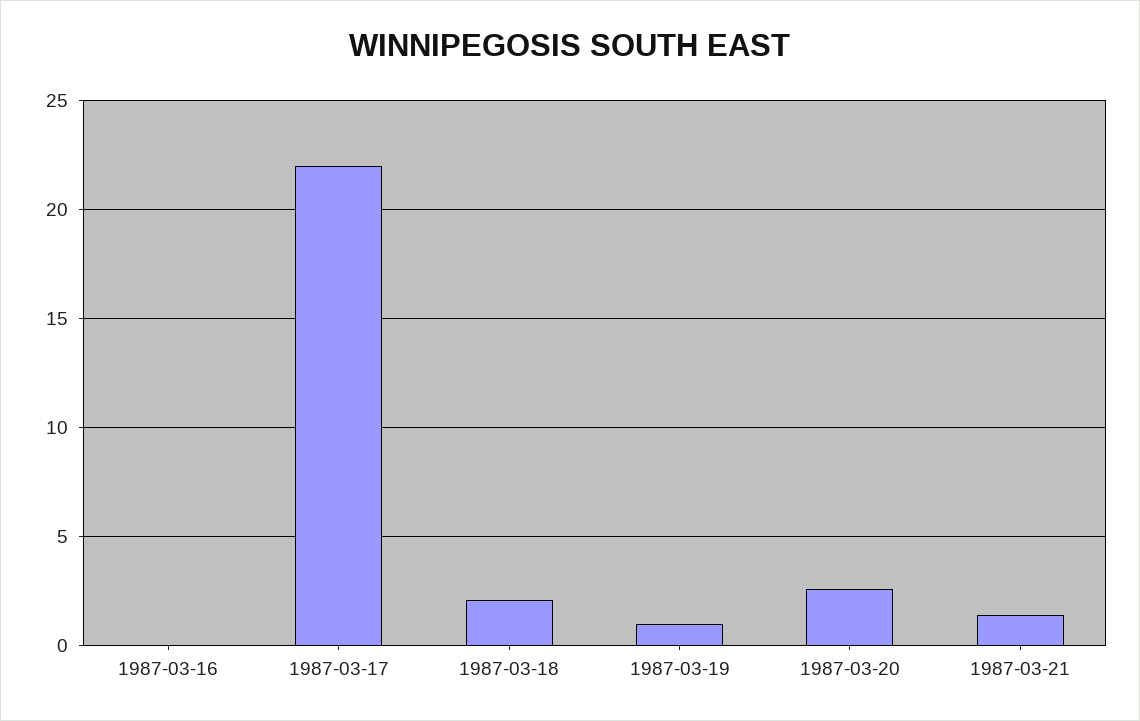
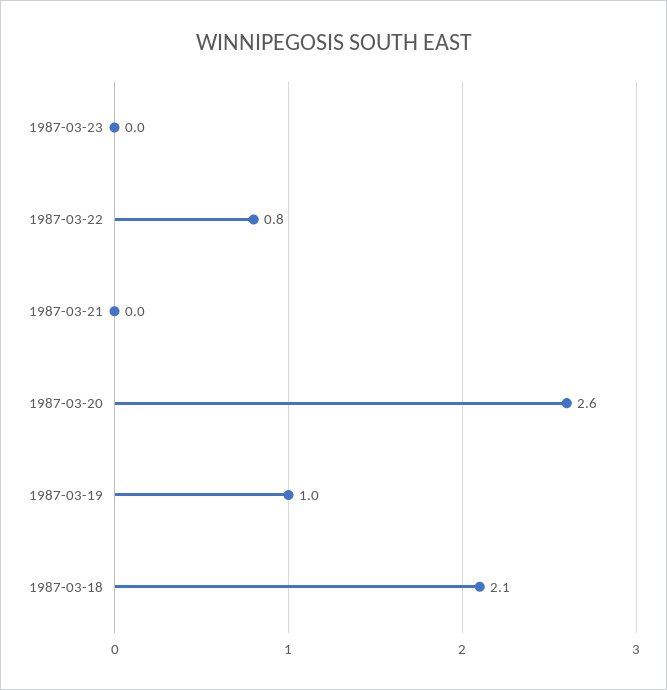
1987-03-16: 0 -> none
1987-03-17: 22 -> none
1987-03-21: 1.5 -> 0
1987-03-23: none -> 0
1987-03-22: none -> 0.8

